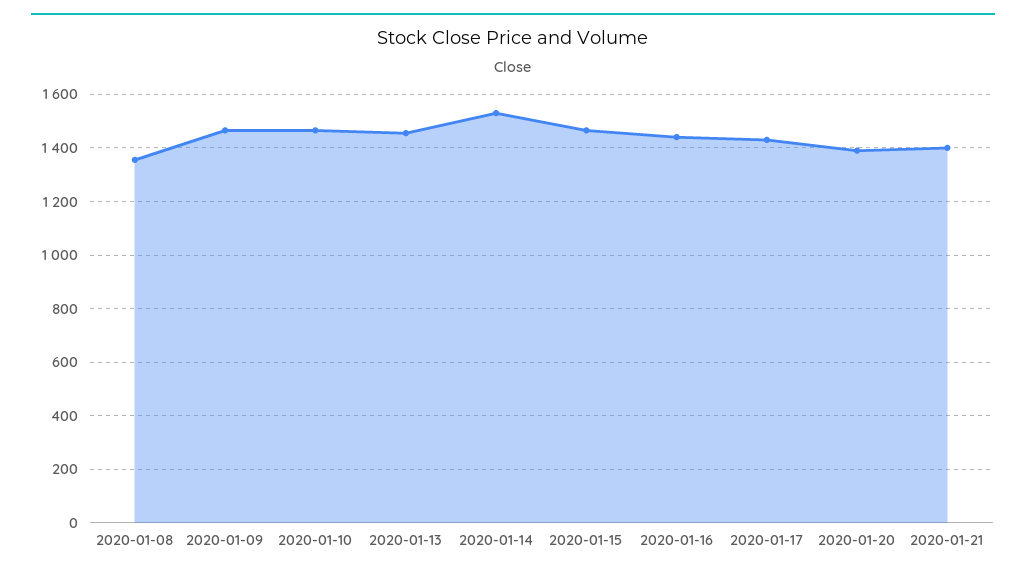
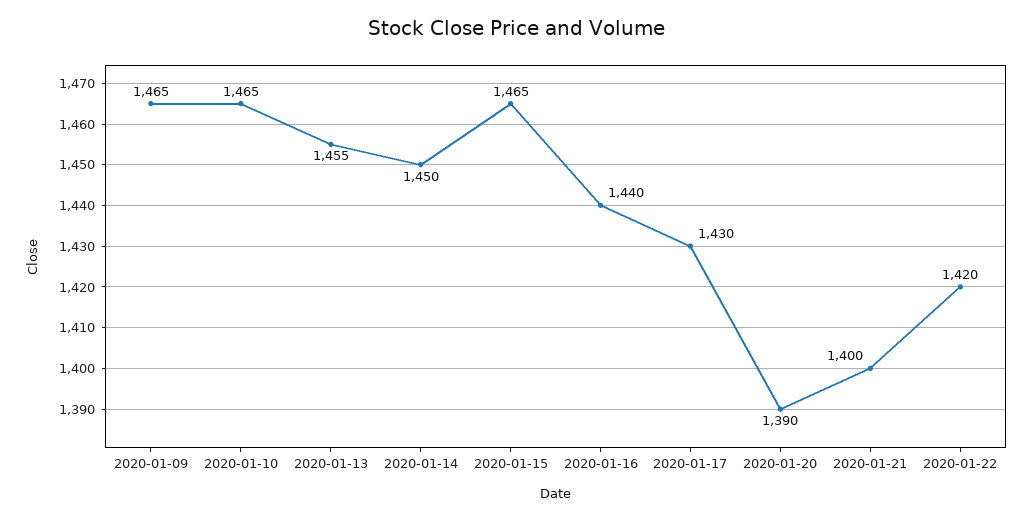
2020-01-08: 1350 -> none
2020-01-14: 1525 -> 1450
2020-01-22: none -> 1420

